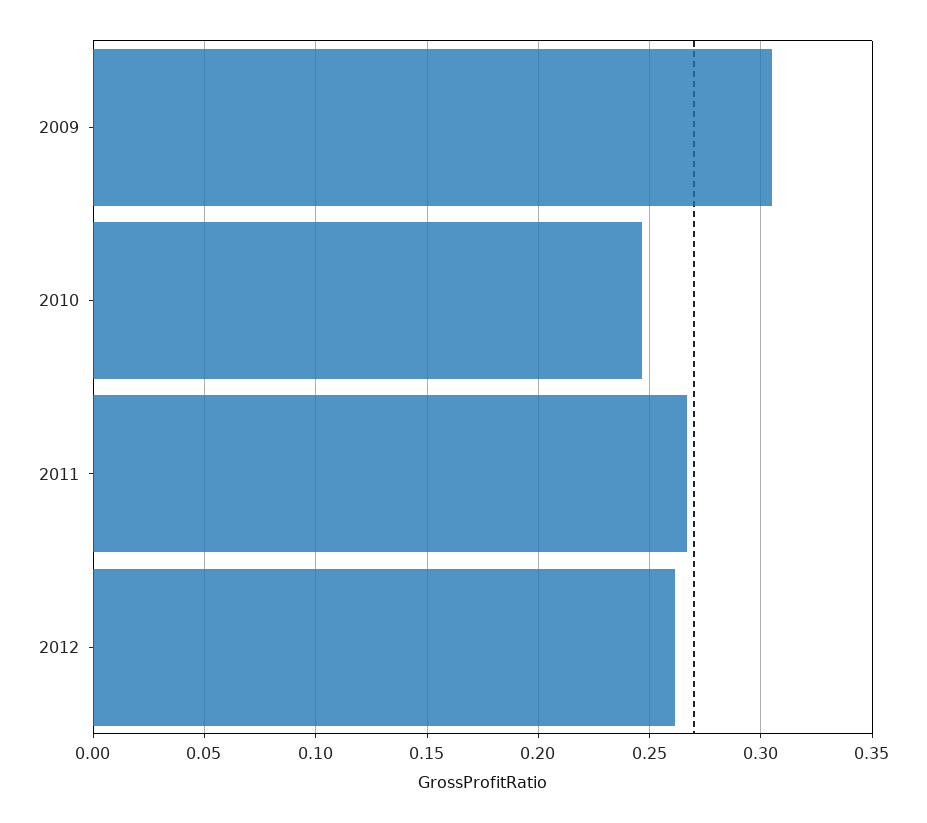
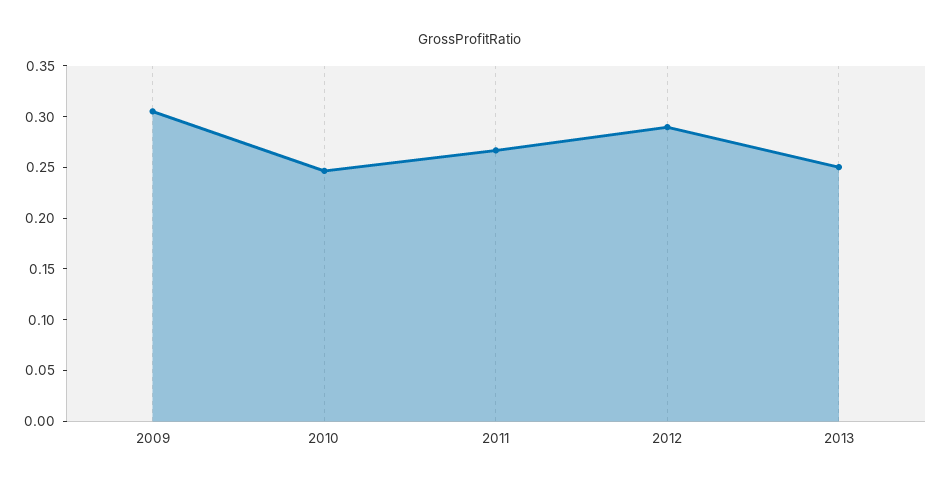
2012: 0.26 -> 0.29
2013: none -> 0.25

